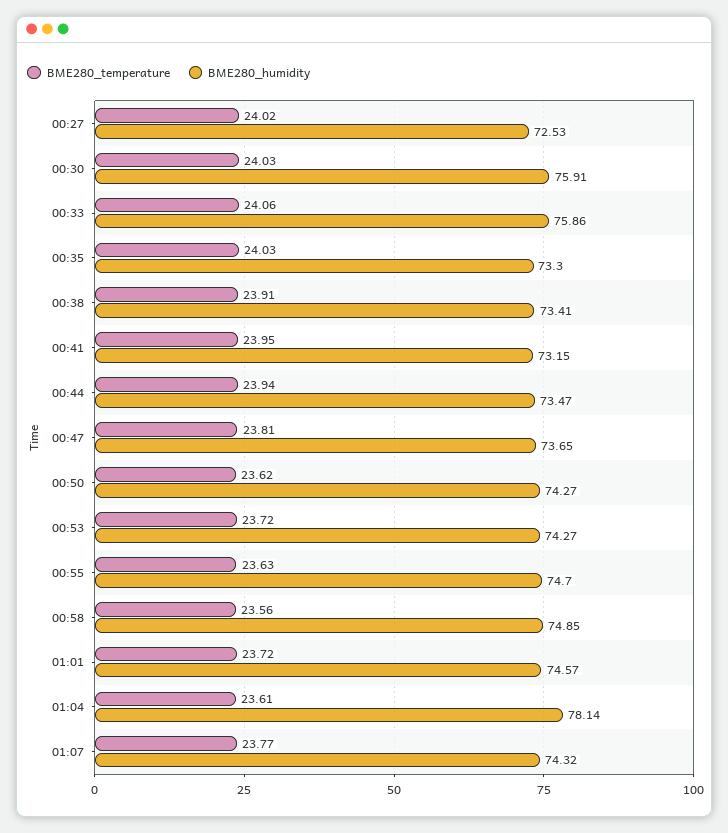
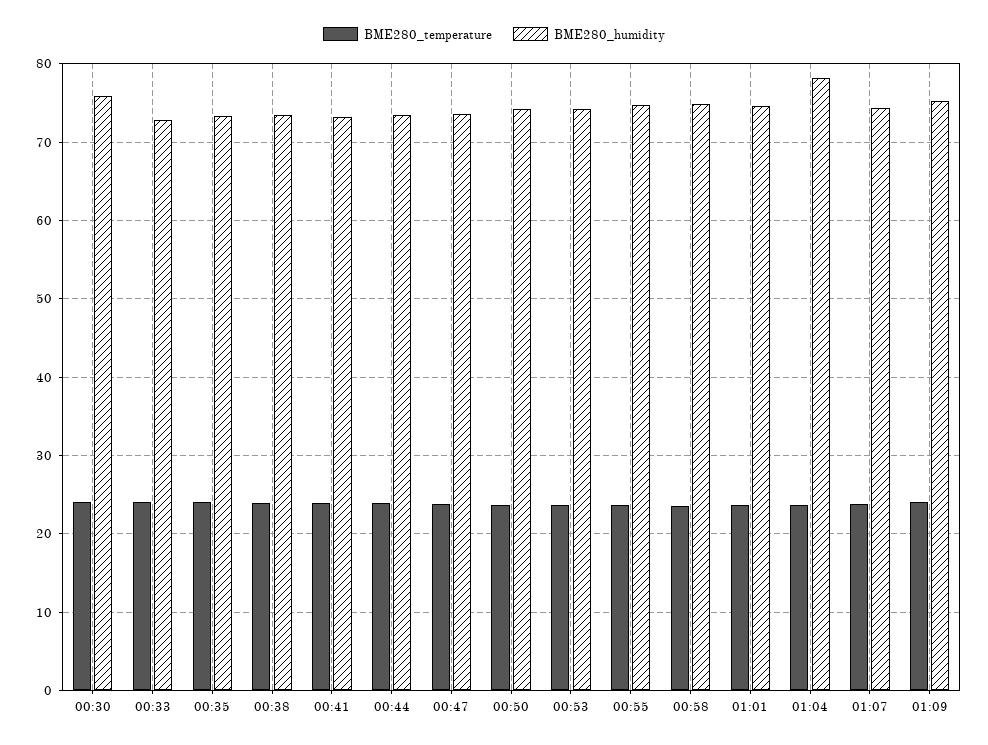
BME280_temperature, 00:27: 24.02 -> none
BME280_humidity, 00:27: 72.53 -> none
BME280_humidity, 00:33: 75.86 -> 73
BME280_temperature, 01:09: none -> 24
BME280_humidity, 01:09: none -> 75

